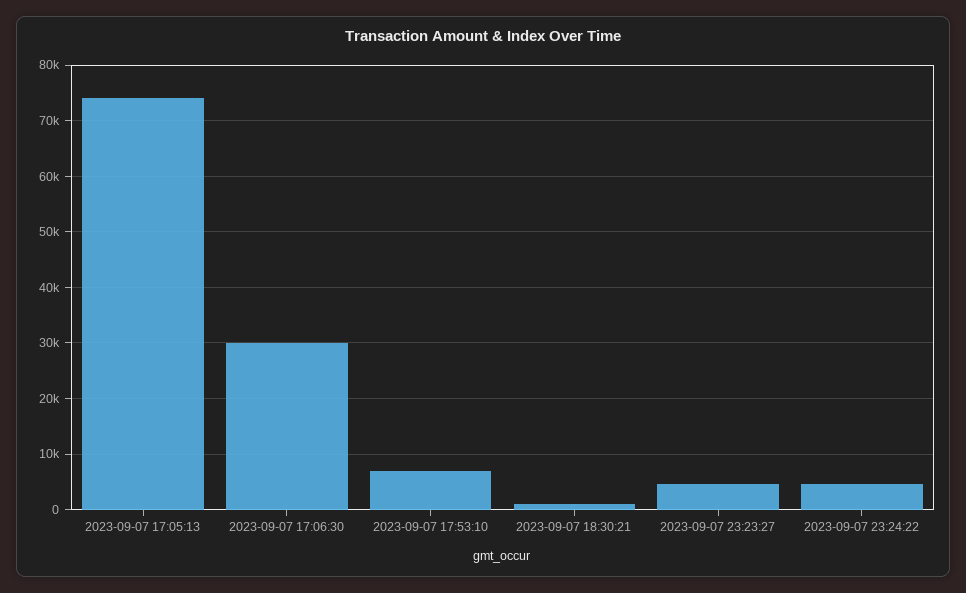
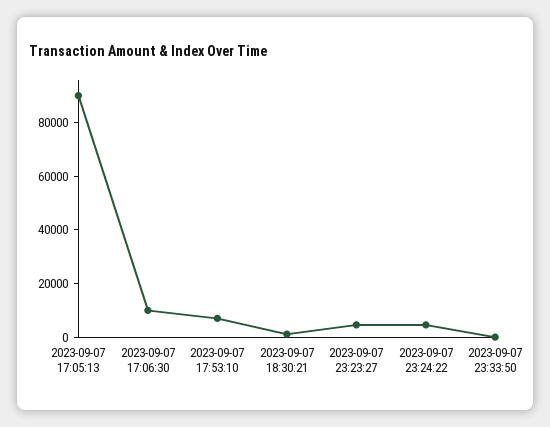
2023-09-07 17:05:13: 74000 -> 90000
2023-09-07 17:06:30: 30000 -> 10000
2023-09-07 23:33:50: none -> 0

